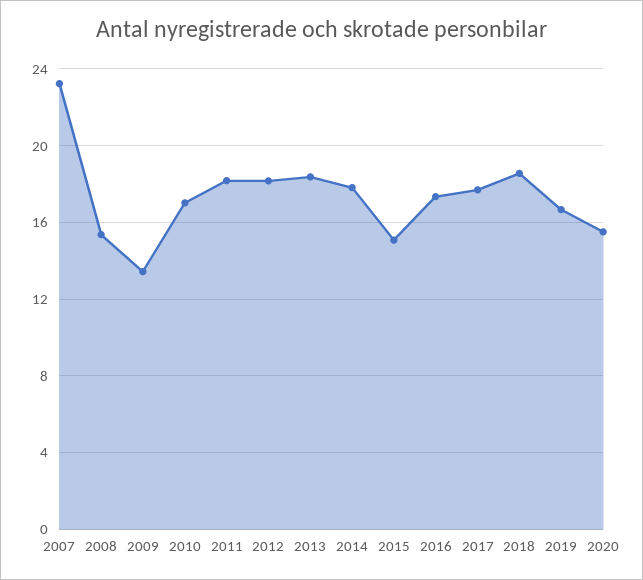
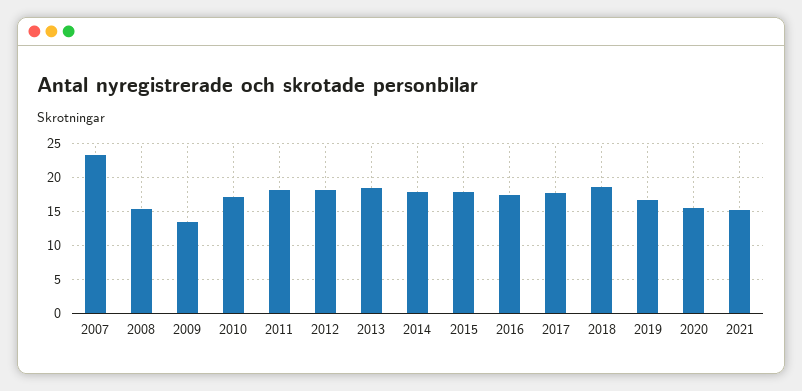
2015: 15 -> 18
2021: none -> 15

